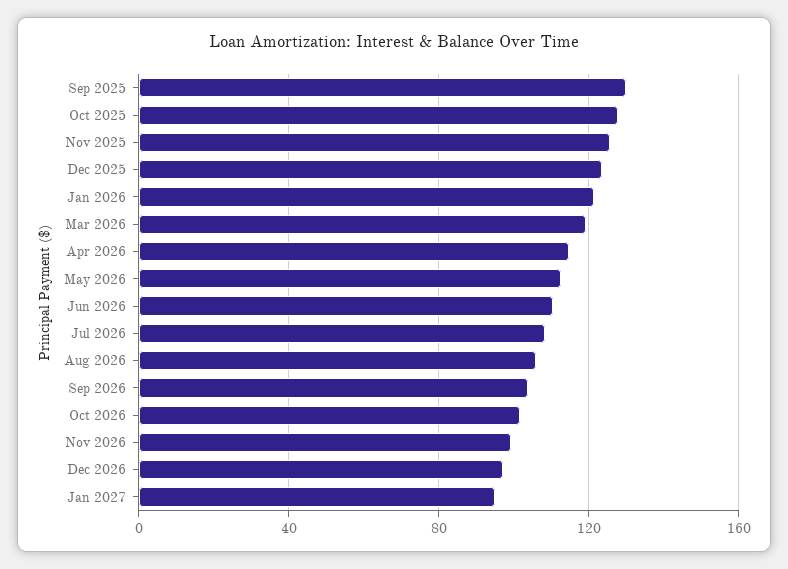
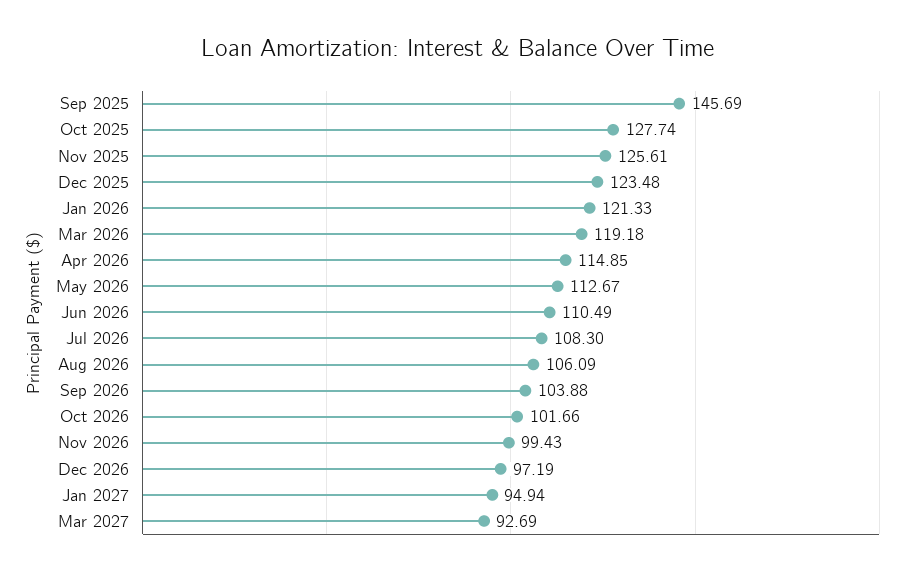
Sep 2025: 130 -> 145.69
Mar 2027: none -> 92.69

